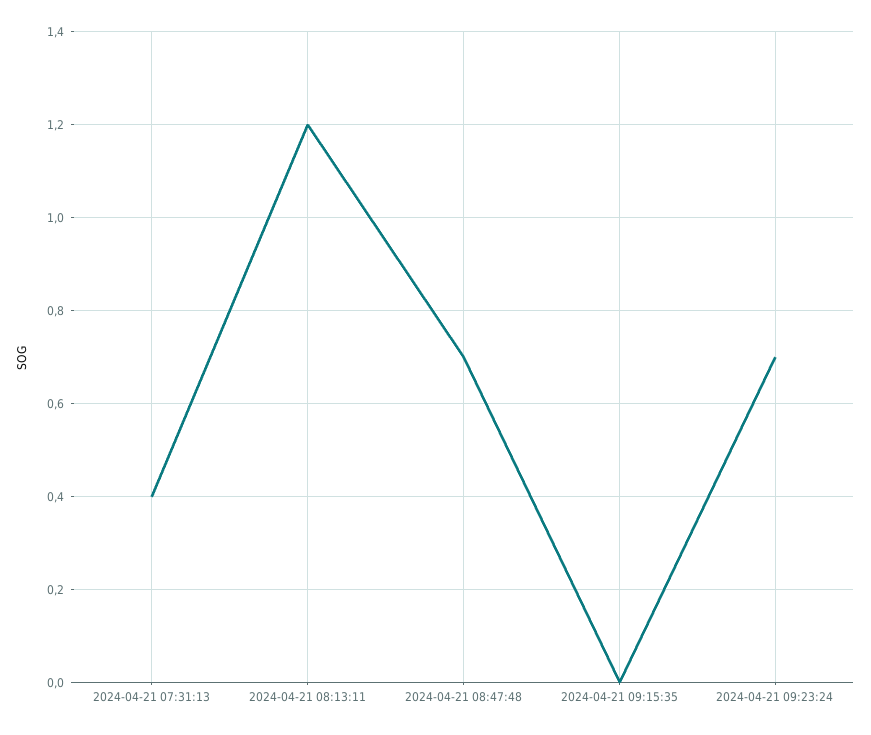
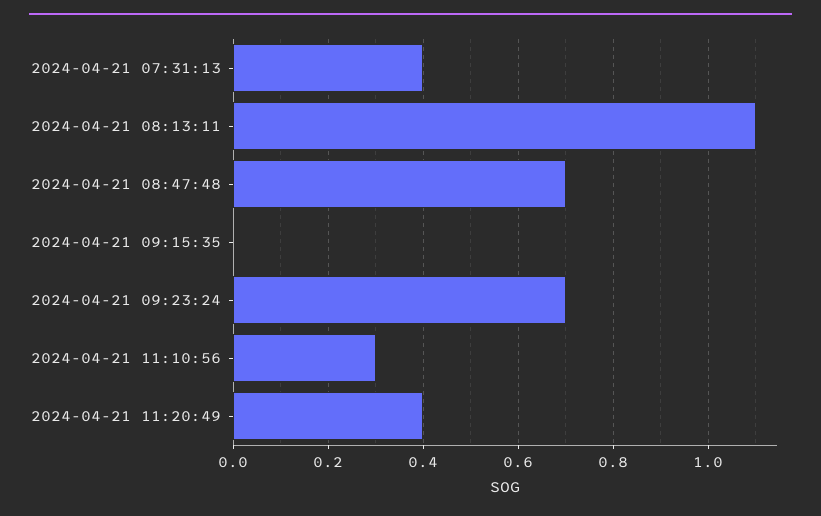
2024-04-21 08:13:11: 1.2 -> 1.1
2024-04-21 11:10:56: none -> 0.3
2024-04-21 11:20:49: none -> 0.4

